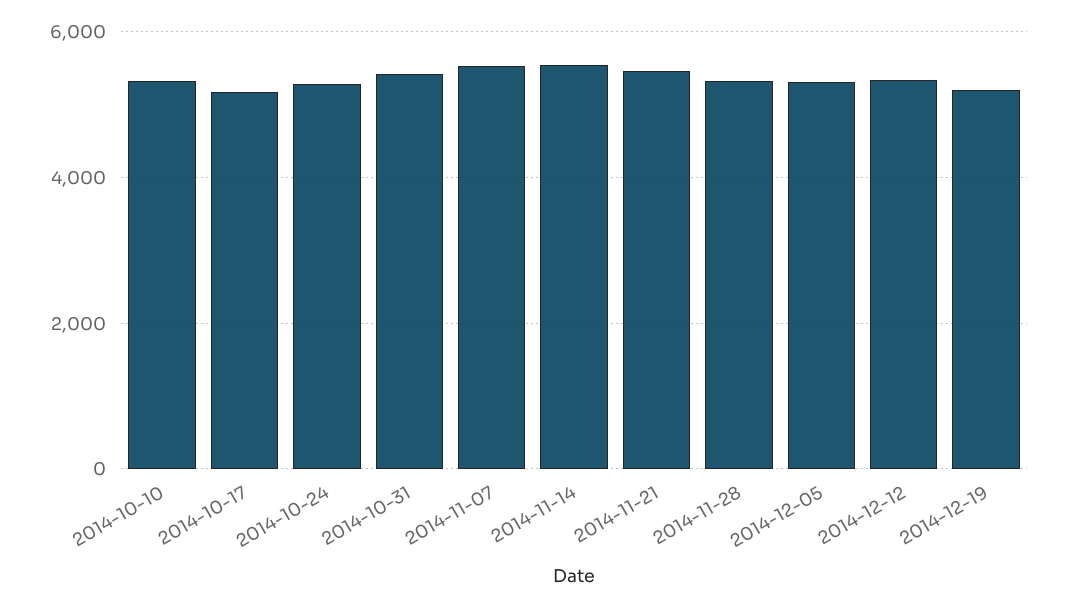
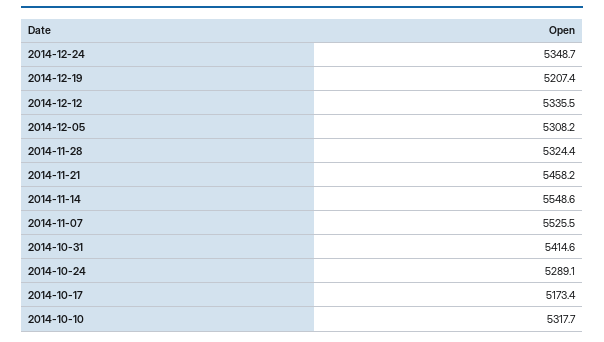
2014-12-24: none -> 5348.7

